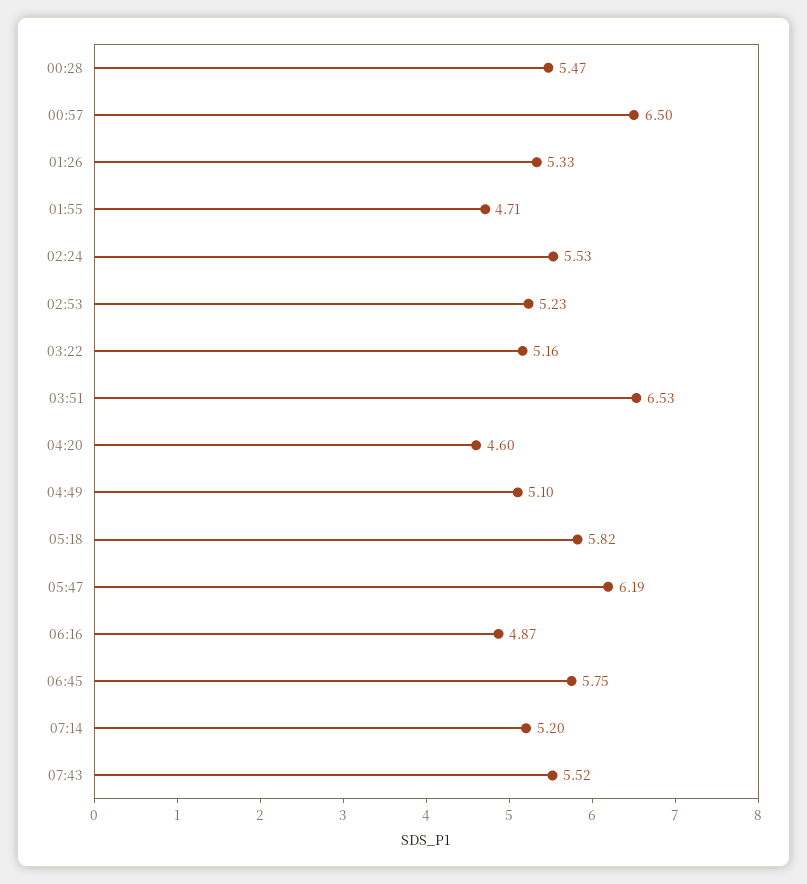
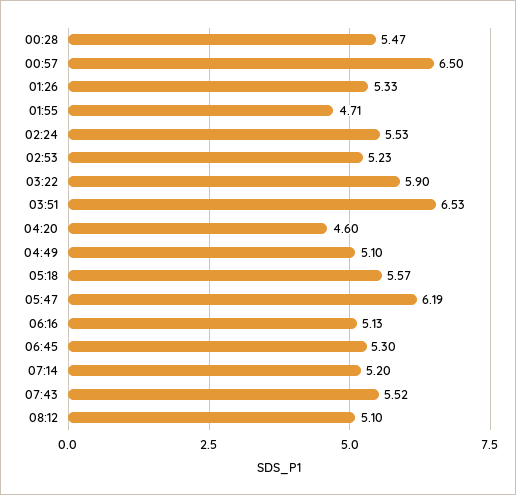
03:22: 5.16 -> 5.9
05:18: 5.82 -> 5.57
06:16: 4.87 -> 5.13
06:45: 5.75 -> 5.3
08:12: none -> 5.1

